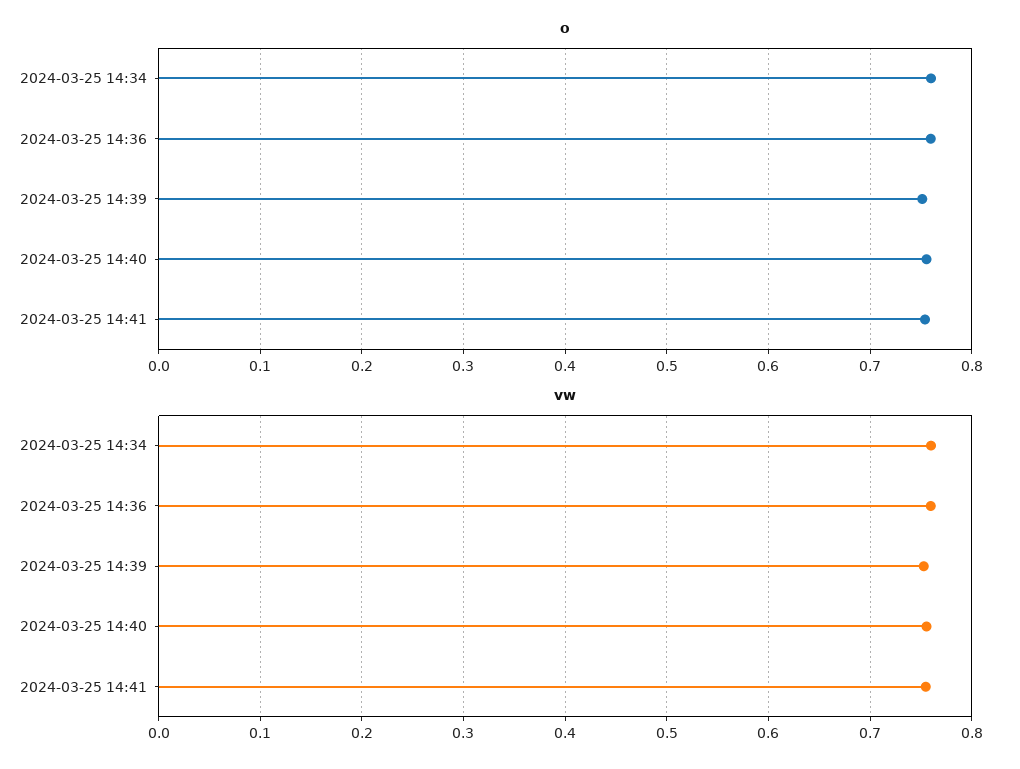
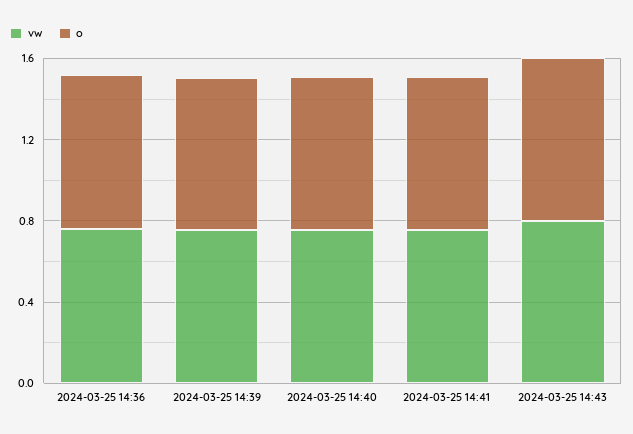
o, 2024-03-25 14:34: 0.76 -> none
vw, 2024-03-25 14:34: 0.76 -> none
vw, 2024-03-25 14:43: none -> 0.8
o, 2024-03-25 14:43: none -> 0.8

